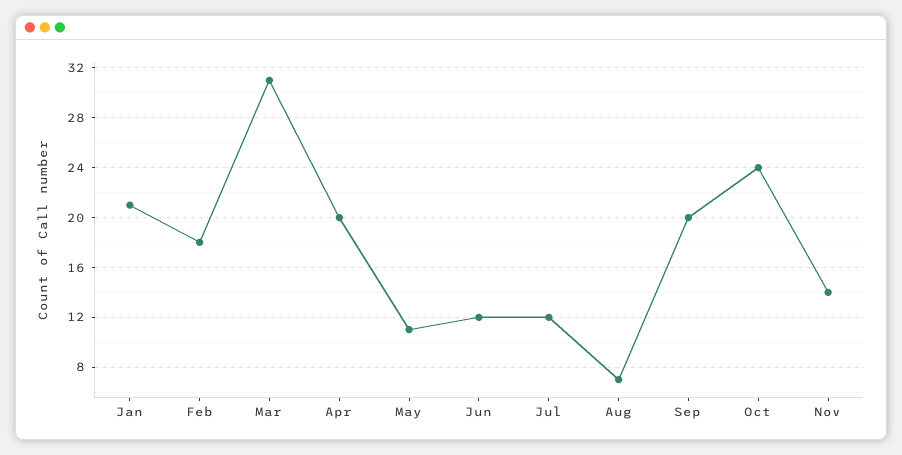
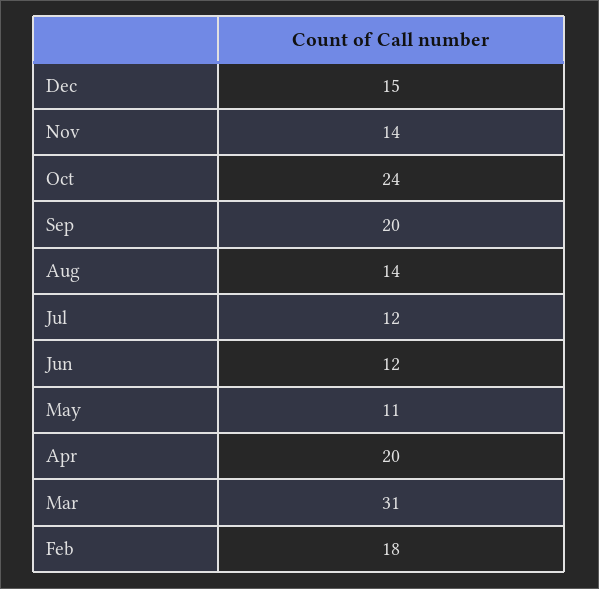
Jan: 21 -> none
Aug: 7 -> 14
Dec: none -> 15

